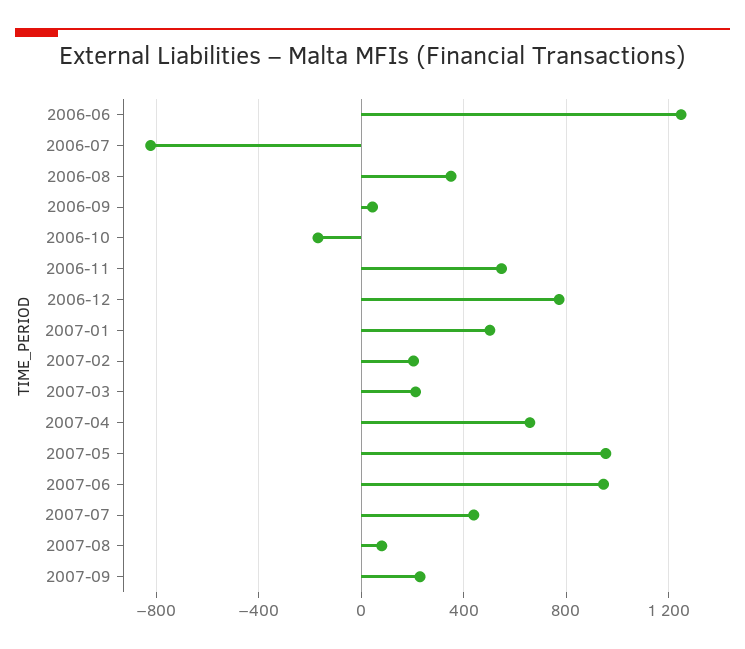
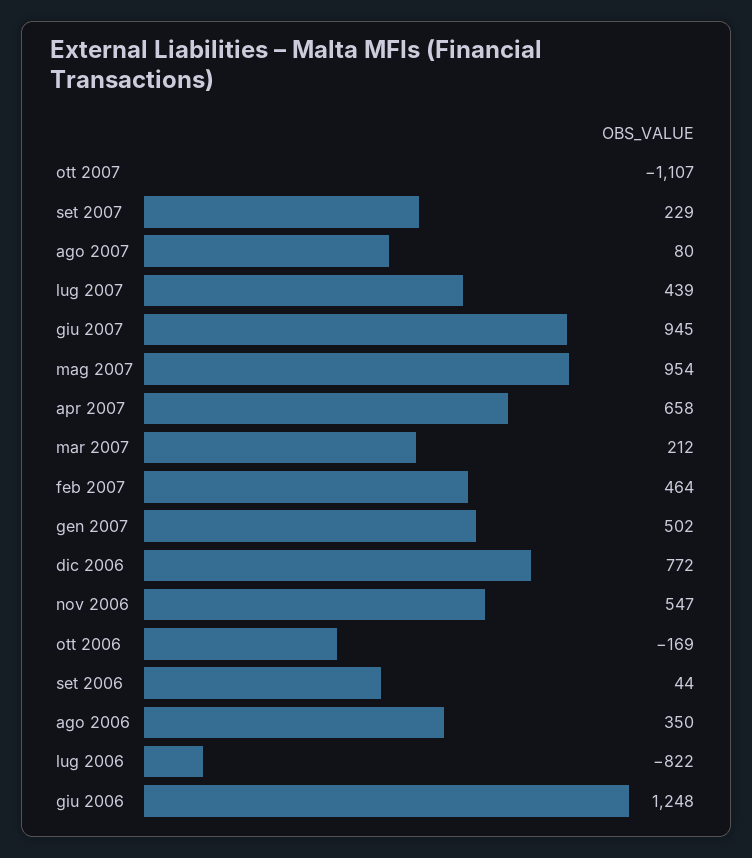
2007-02: 200 -> 464
ott 2007: none -> -1107

